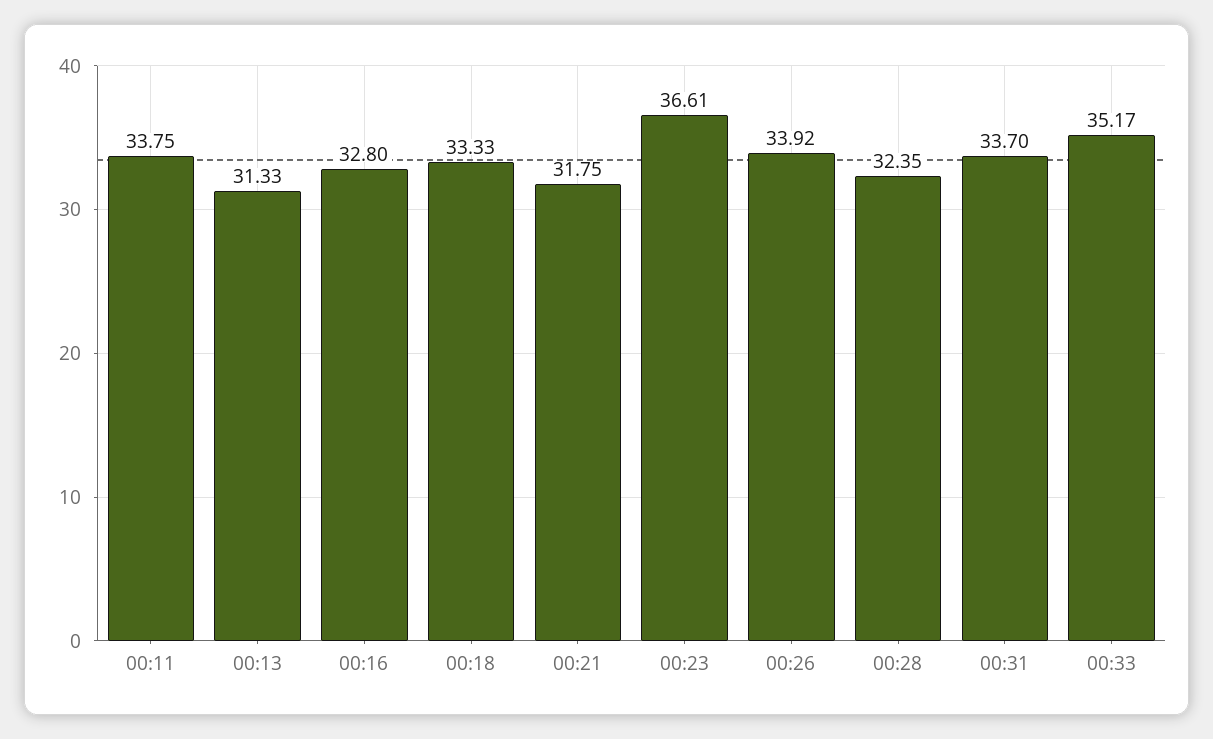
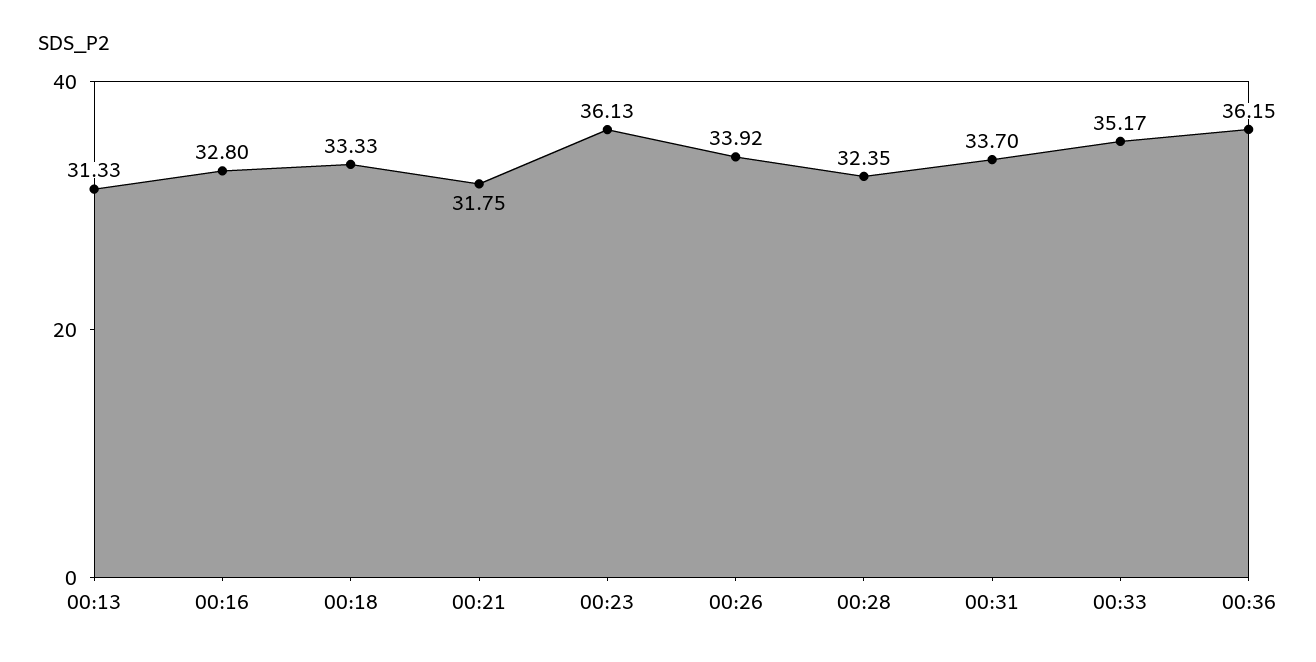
00:11: 33.75 -> none
00:23: 36.61 -> 36.13
00:36: none -> 36.15

